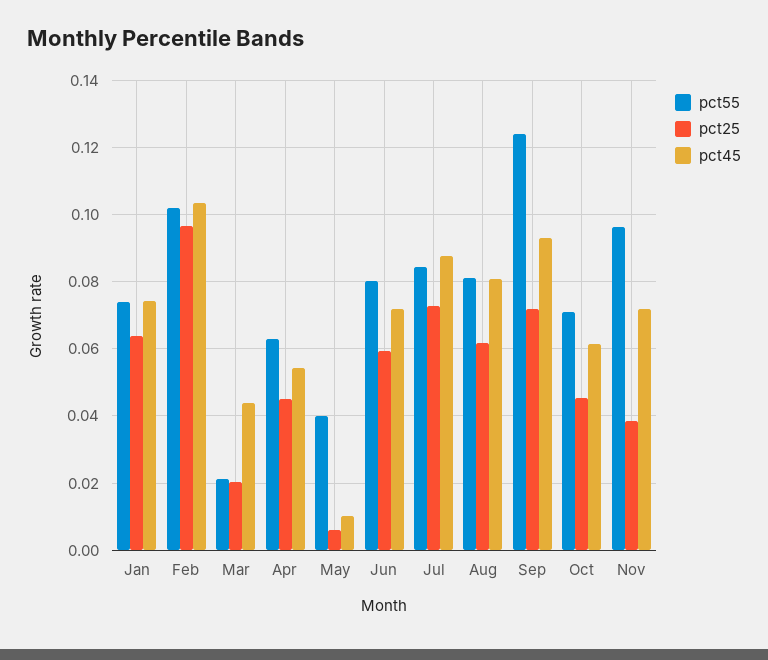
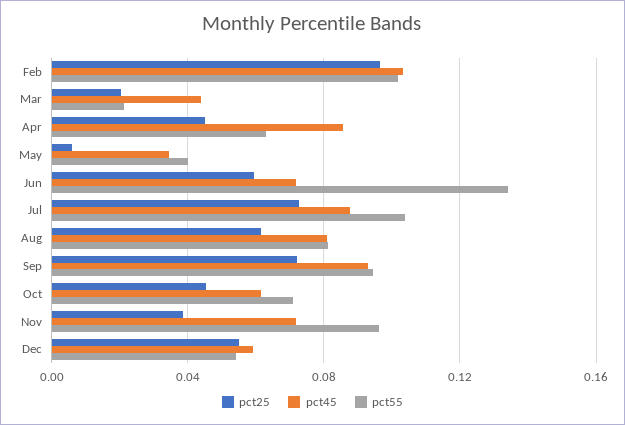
pct55, Jan: 0.074 -> none
pct25, Jan: 0.064 -> none
pct45, Jan: 0.074 -> none
pct45, Apr: 0.054 -> 0.085
pct45, May: 0.01 -> 0.035
pct55, Jun: 0.08 -> 0.135
pct55, Jul: 0.084 -> 0.105
pct55, Sep: 0.124 -> 0.095
pct25, Dec: none -> 0.055
pct45, Dec: none -> 0.06
pct55, Dec: none -> 0.055

